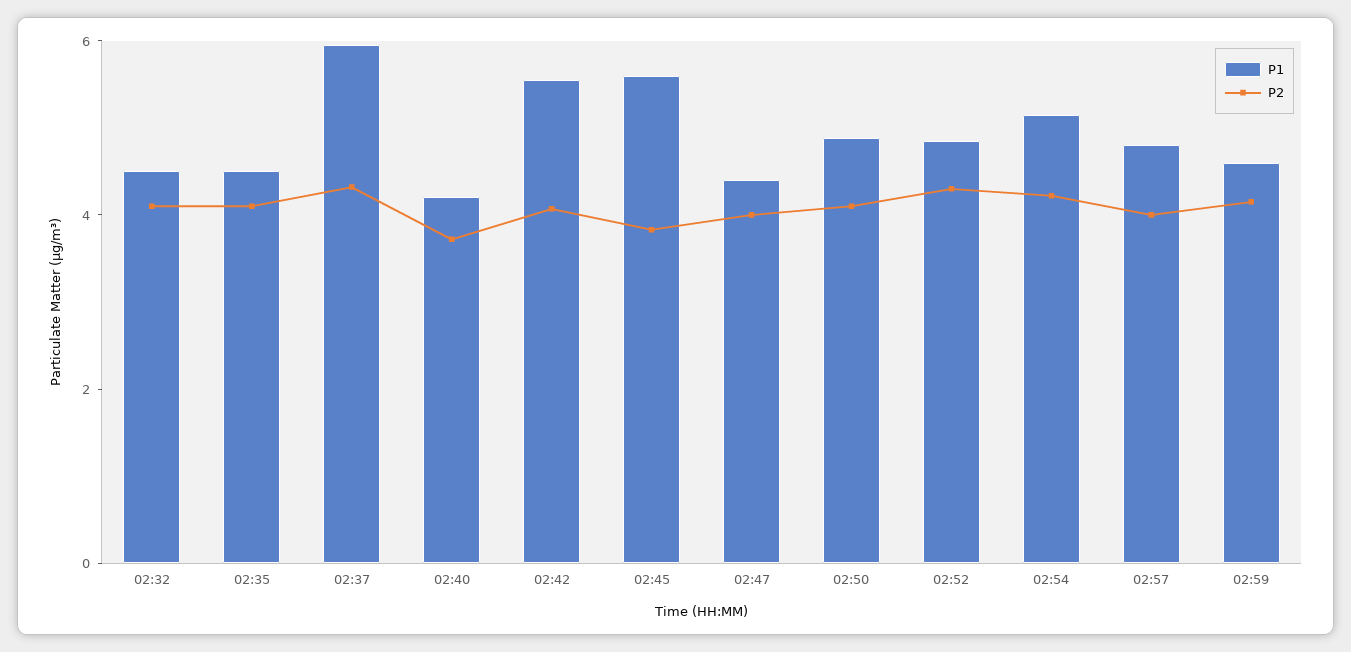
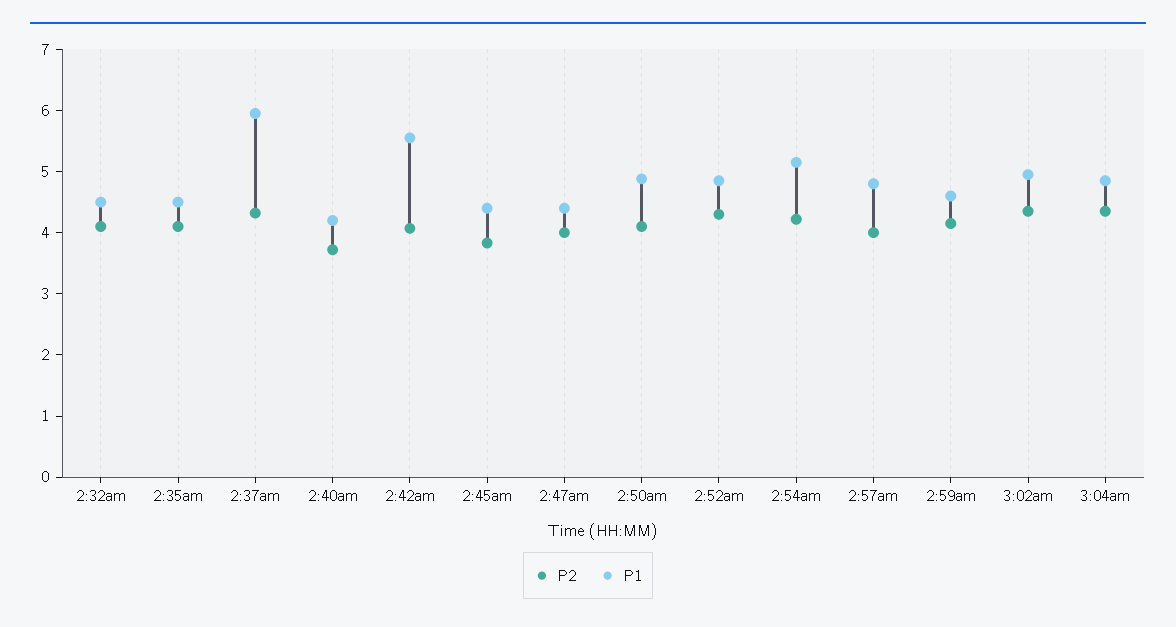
P1, 02:45: 5.5 -> 4.4
P2, 3:02am: none -> 4.4
P1, 3:02am: none -> 5
P2, 3:04am: none -> 4.4
P1, 3:04am: none -> 4.8

